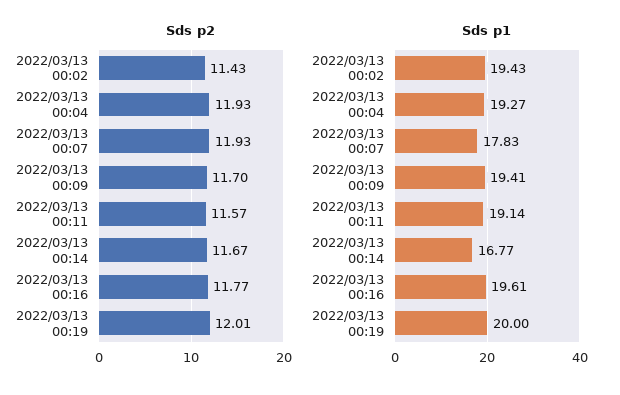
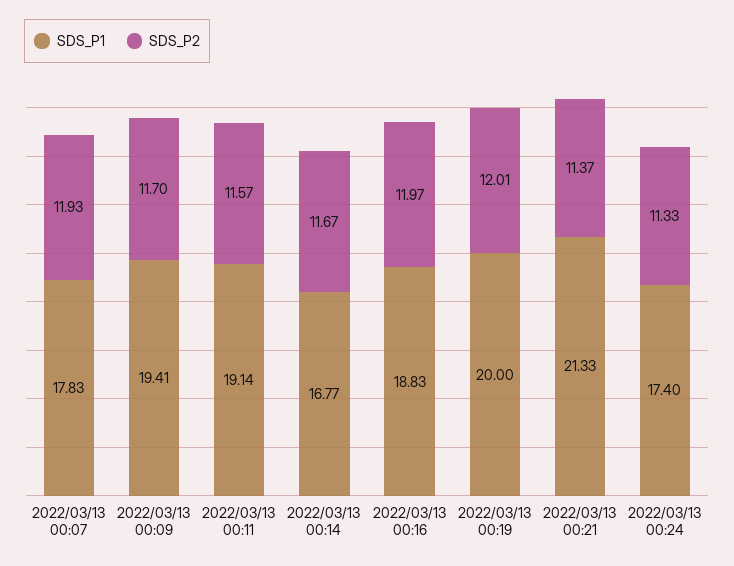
Sds p2, 2022/03/13 00:02: 11.43 -> none
Sds p2, 2022/03/13 00:04: 11.93 -> none
Sds p2, 2022/03/13 00:16: 11.77 -> 11.97
Sds p1, 2022/03/13 00:02: 19.43 -> none
Sds p1, 2022/03/13 00:04: 19.27 -> none
Sds p1, 2022/03/13 00:16: 19.61 -> 18.83
Sds p1, 2022/03/13 00:21: none -> 21.33
Sds p2, 2022/03/13 00:21: none -> 11.37
Sds p1, 2022/03/13 00:24: none -> 17.4
Sds p2, 2022/03/13 00:24: none -> 11.33

